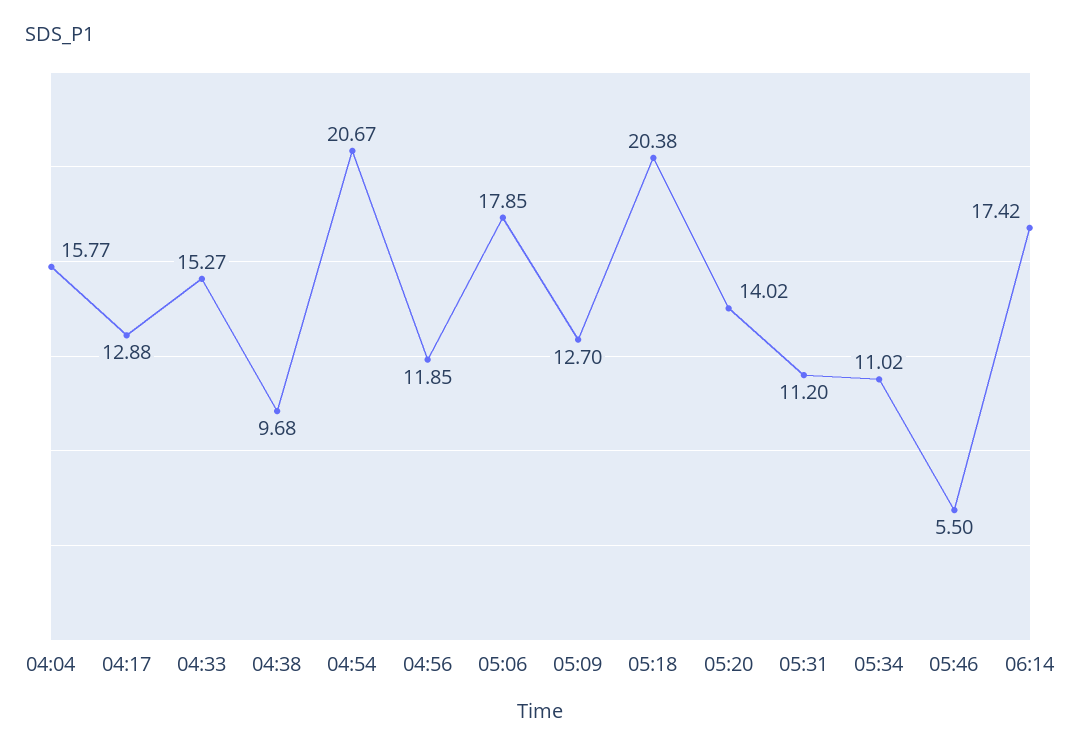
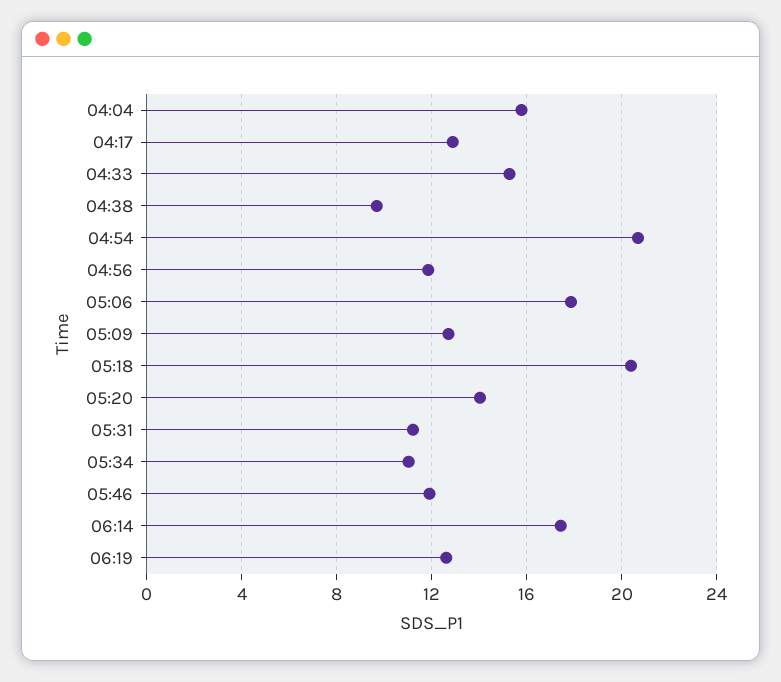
05:46: 5.5 -> 12
06:19: none -> 12.5

